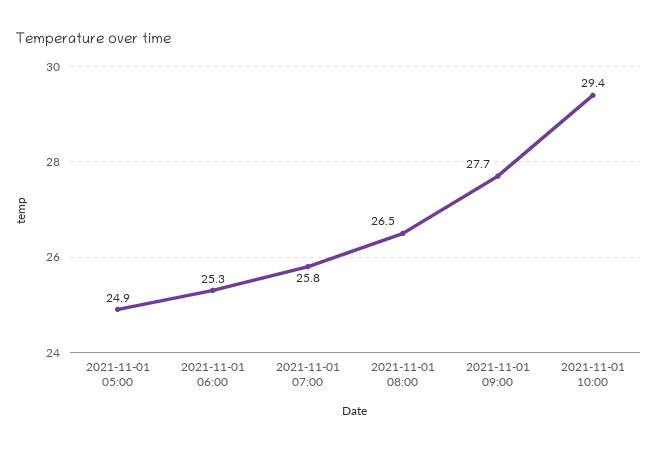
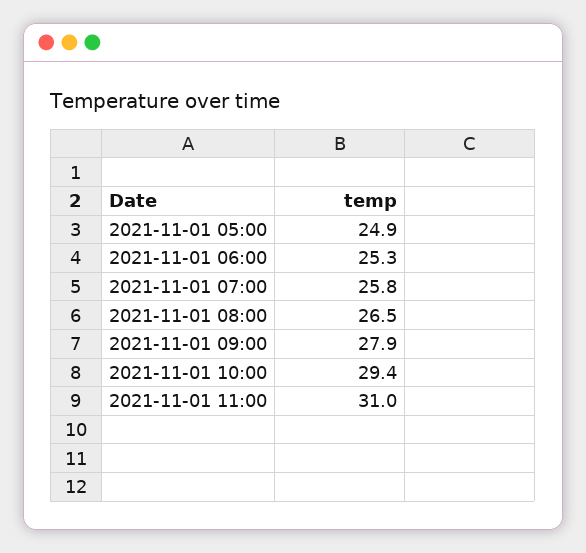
2021-11-01 09:00: 27.7 -> 27.9
2021-11-01 11:00: none -> 31

